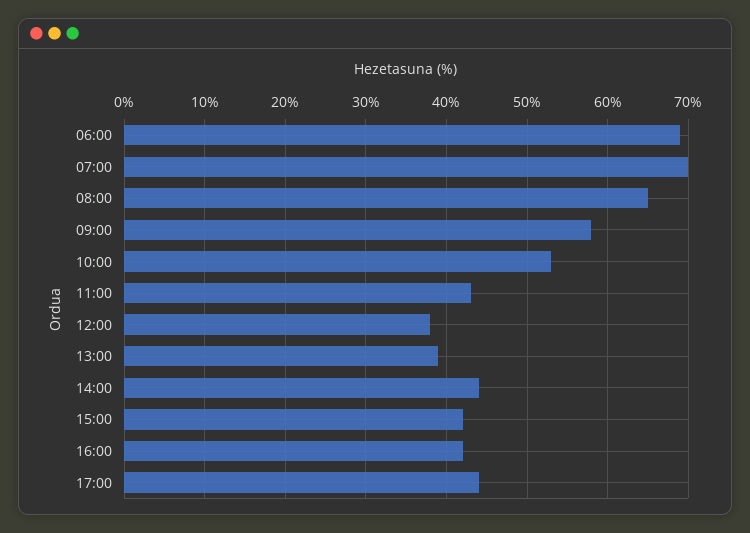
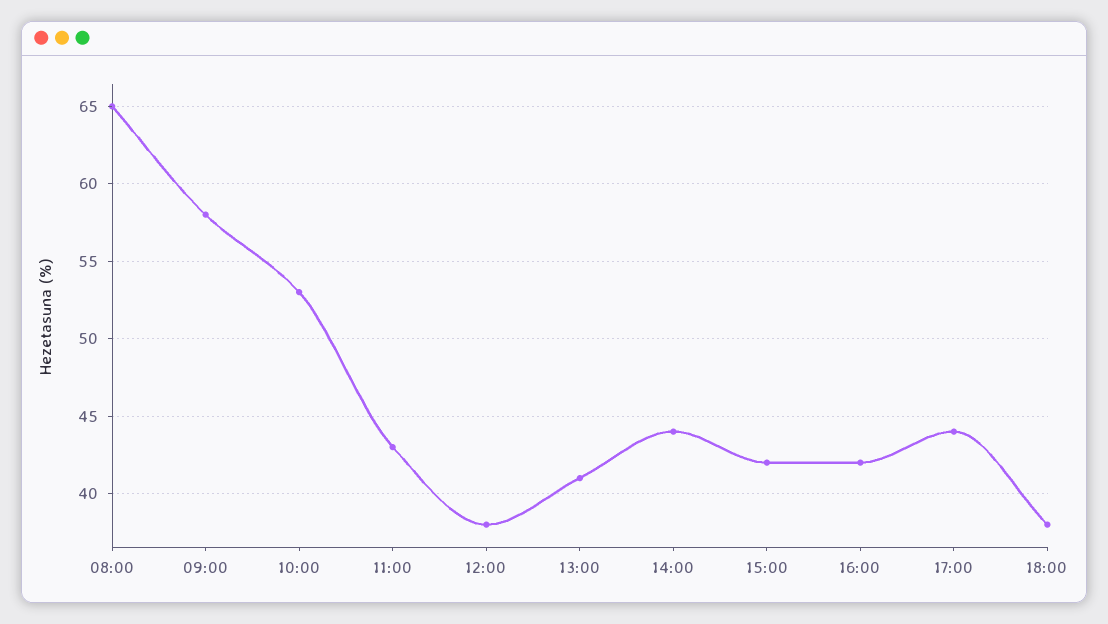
06:00: 69 -> none
07:00: 70 -> none
13:00: 39 -> 41
18:00: none -> 38

